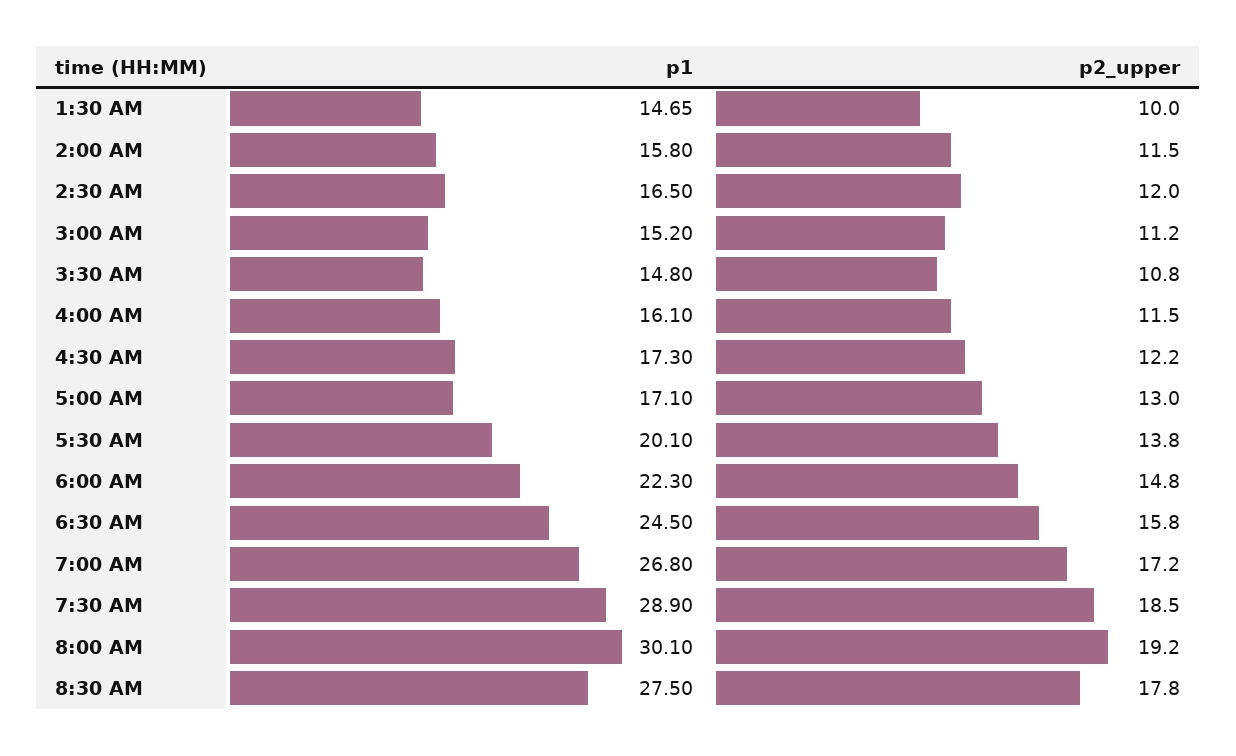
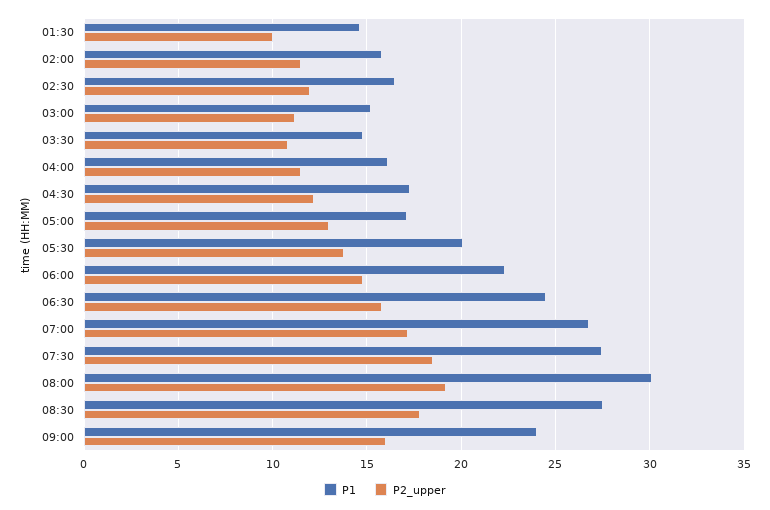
p1, 7:30 AM: 28.9 -> 27.5
p1, 09:00: none -> 24
p2_upper, 09:00: none -> 16

